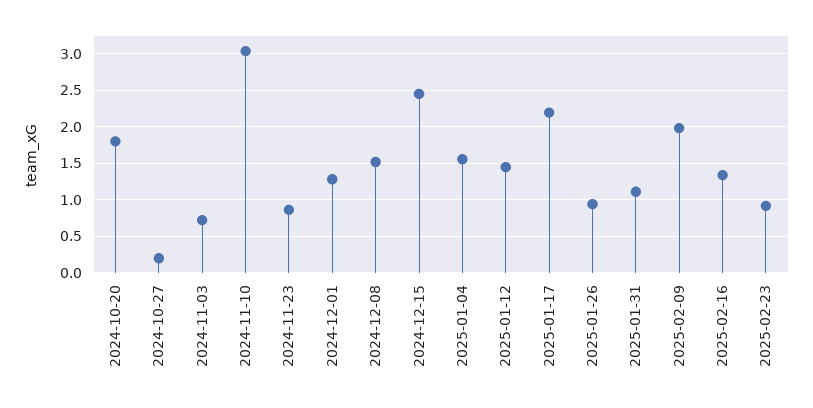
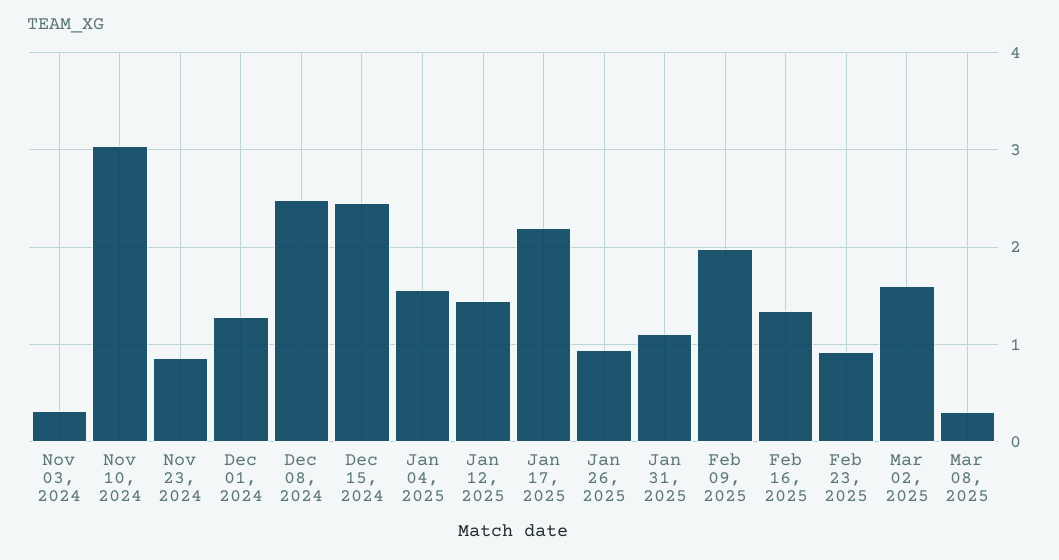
2024-10-20: 1.8 -> none
2024-10-27: 0.2 -> none
2024-11-03: 0.7 -> 0.3
2024-12-08: 1.5 -> 2.5
Mar 02, 2025: none -> 1.6
Mar 08, 2025: none -> 0.3

